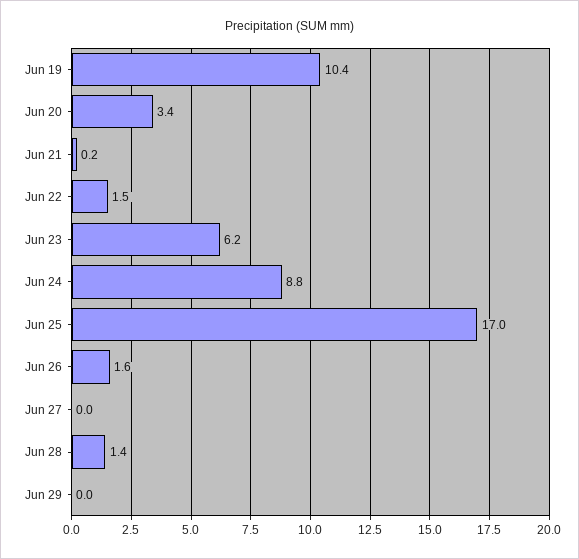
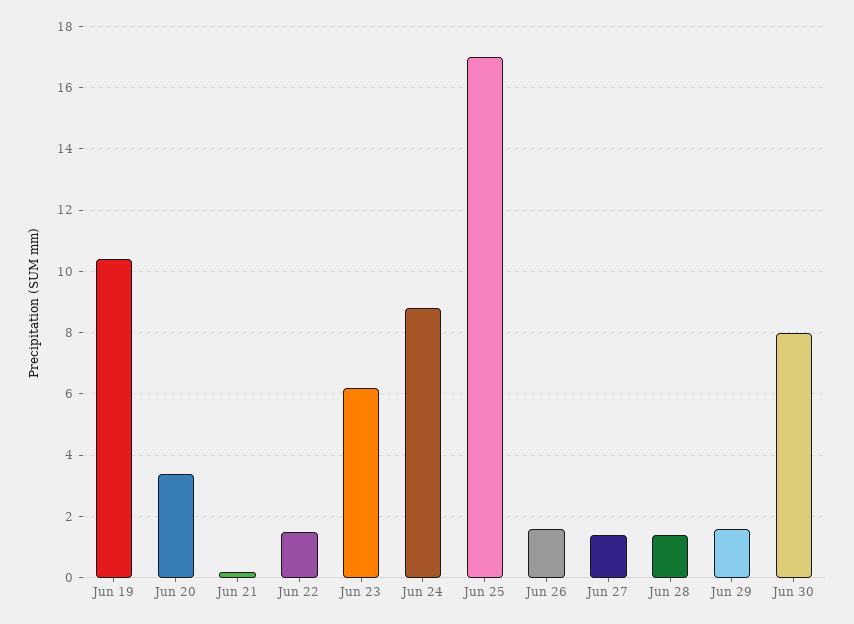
Jun 27: 0 -> 1.5
Jun 29: 0 -> 1.5
Jun 30: none -> 8

